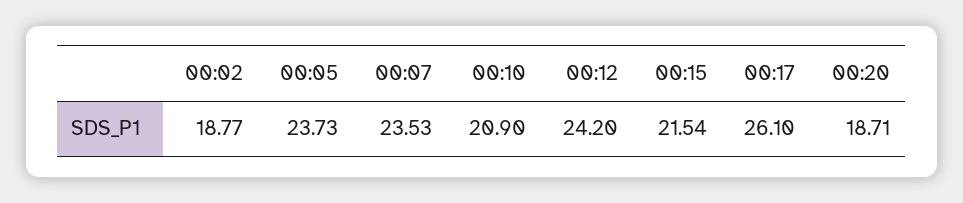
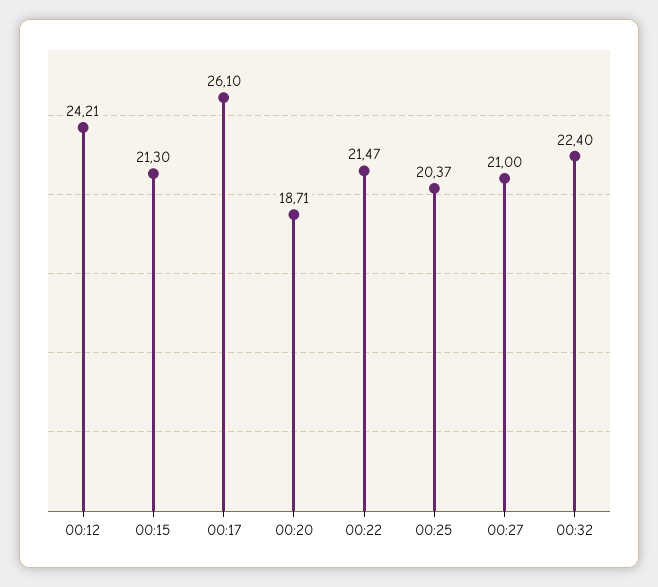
00:02: 18.77 -> none
00:05: 23.73 -> none
00:07: 23.53 -> none
00:10: 20.9 -> none
00:12: 24.2 -> 24.21
00:15: 21.54 -> 21.3
00:22: none -> 21.47
00:25: none -> 20.37
00:27: none -> 21
00:32: none -> 22.4

